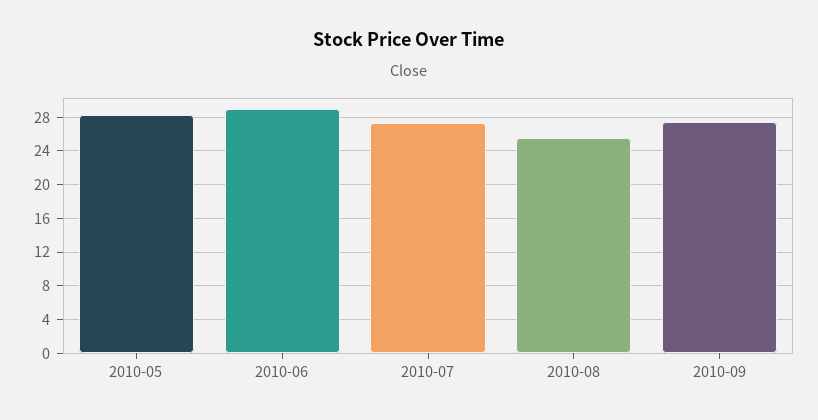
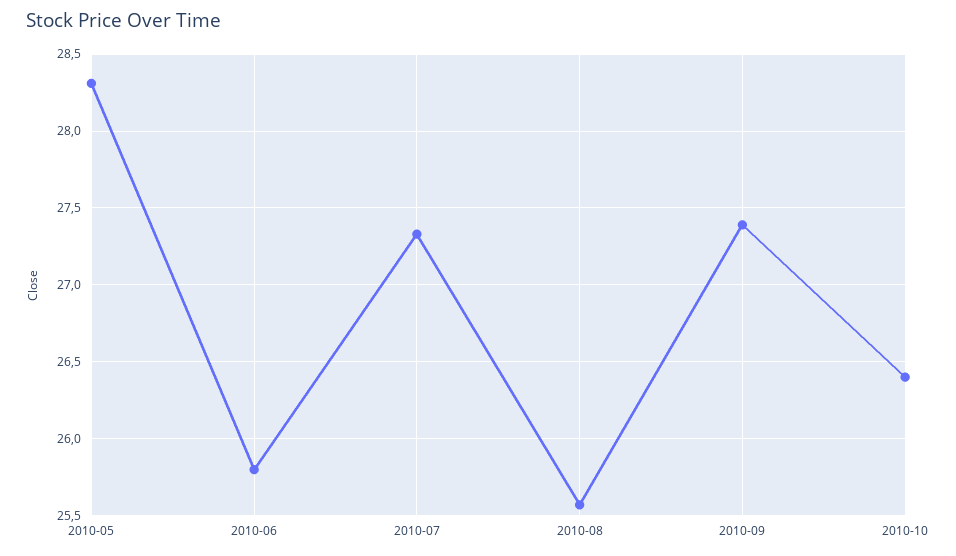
2010-06: 29 -> 25.8
2010-10: none -> 26.4

